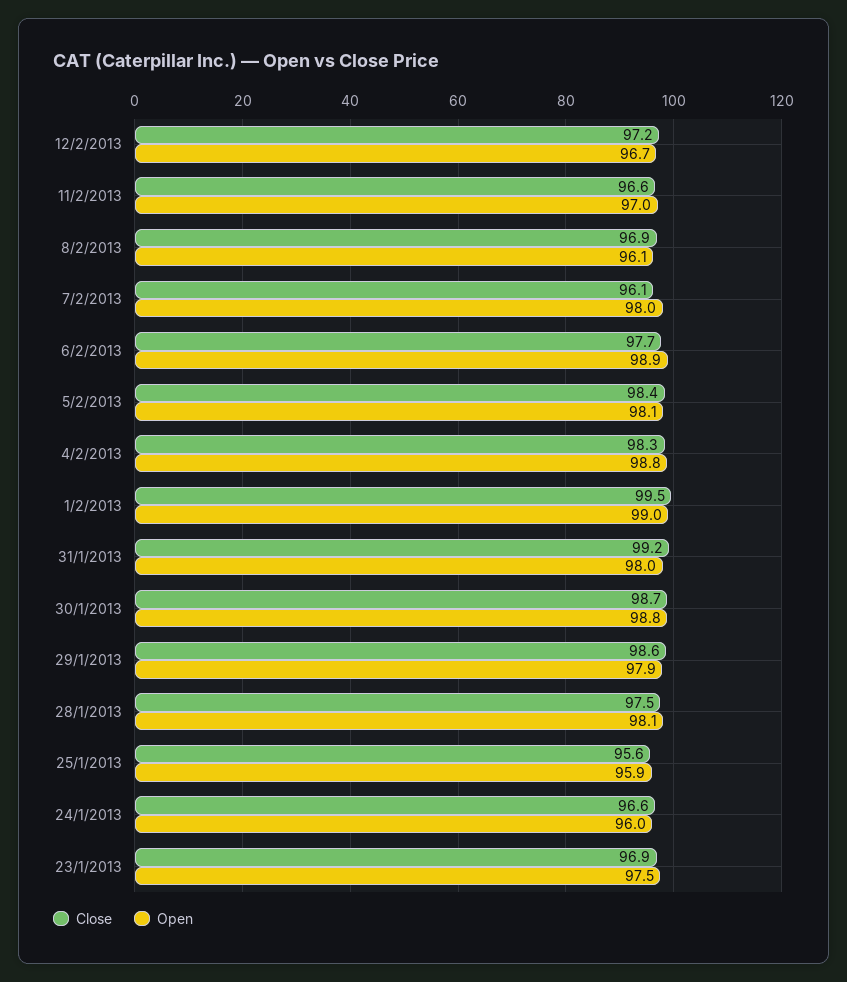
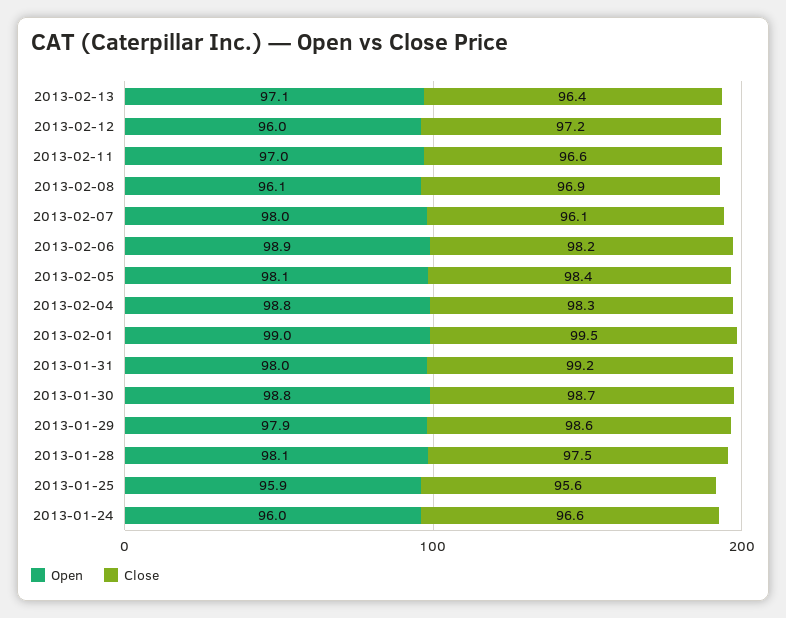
Open, 12/2/2013: 96.7 -> 96
Close, 6/2/2013: 97.7 -> 98.2
Close, 23/1/2013: 96.9 -> none
Open, 23/1/2013: 97.5 -> none
Open, 2013-02-13: none -> 97.1
Close, 2013-02-13: none -> 96.4

